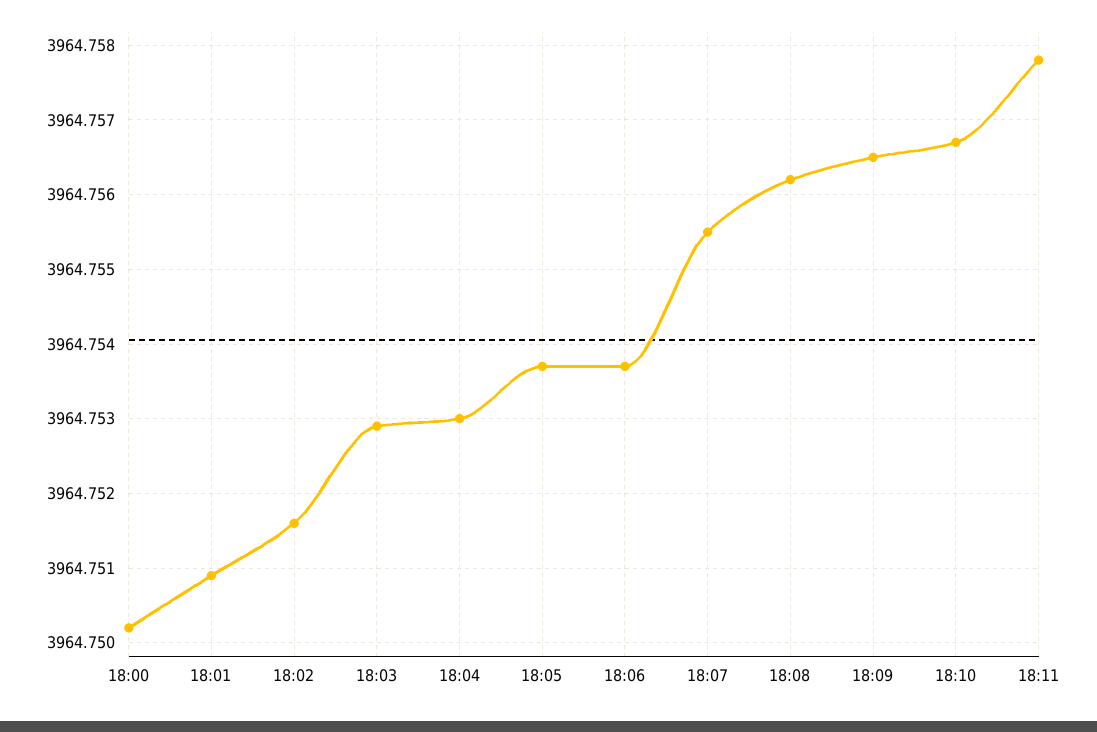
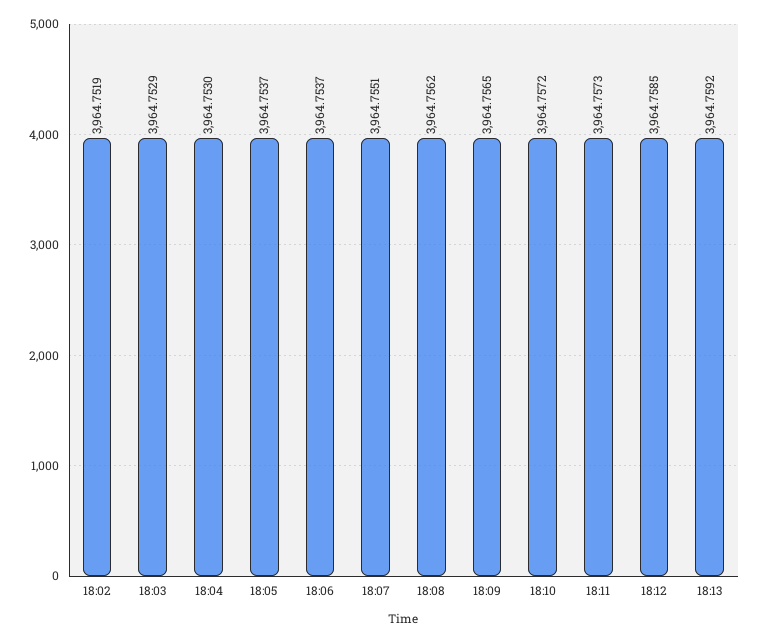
18:00: 3964.7502 -> none
18:01: 3964.7509 -> none
18:02: 3964.7516 -> 3964.7519
18:07: 3964.7555 -> 3964.7551
18:10: 3964.7567 -> 3964.7572
18:11: 3964.7578 -> 3964.7573
18:12: none -> 3964.7585
18:13: none -> 3964.7592

